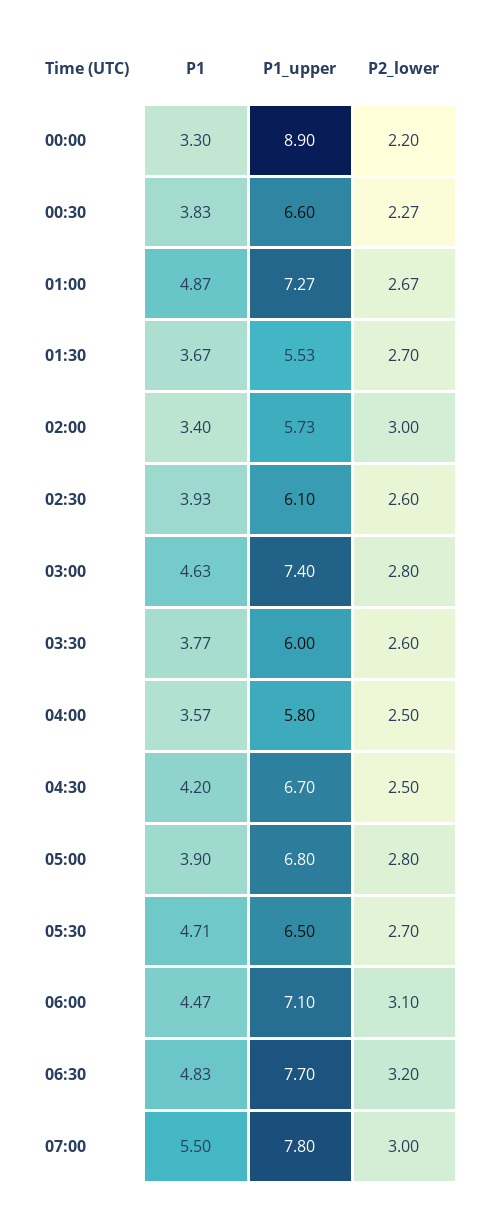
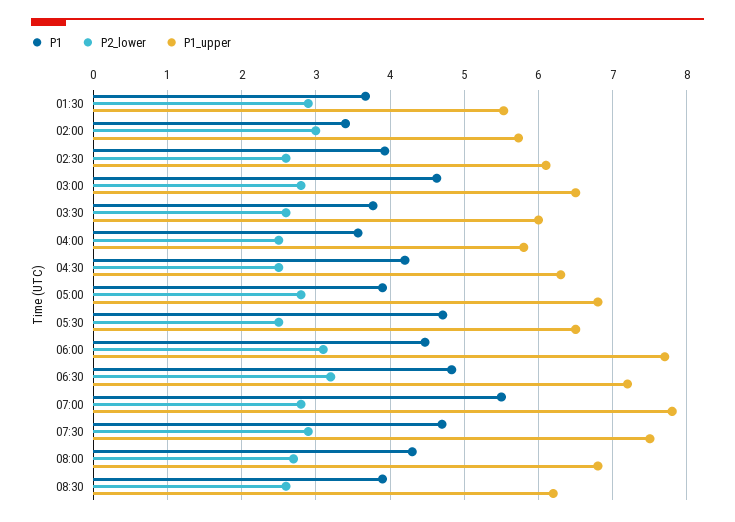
P1, 00:00: 3.3 -> none
P1_upper, 00:00: 8.9 -> none
P2_lower, 00:00: 2.2 -> none
P1, 00:30: 3.83 -> none
P1_upper, 00:30: 6.6 -> none
P2_lower, 00:30: 2.27 -> none
P1, 01:00: 4.87 -> none
P1_upper, 01:00: 7.27 -> none
P2_lower, 01:00: 2.67 -> none
P2_lower, 01:30: 2.7 -> 2.9
P1_upper, 03:00: 7.4 -> 6.5
P1_upper, 04:30: 6.7 -> 6.3
P2_lower, 05:30: 2.7 -> 2.5
P1_upper, 06:00: 7.1 -> 7.7
P1_upper, 06:30: 7.7 -> 7.2
P2_lower, 07:00: 3 -> 2.8
P1, 07:30: none -> 4.7
P2_lower, 07:30: none -> 2.9
P1_upper, 07:30: none -> 7.5
P1, 08:00: none -> 4.3
P2_lower, 08:00: none -> 2.7
P1_upper, 08:00: none -> 6.8
P1, 08:30: none -> 3.9
P2_lower, 08:30: none -> 2.6
P1_upper, 08:30: none -> 6.2

